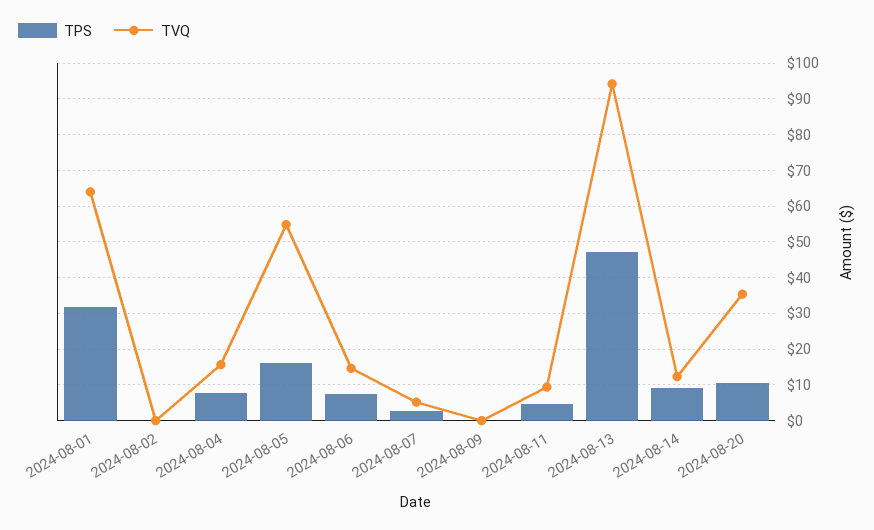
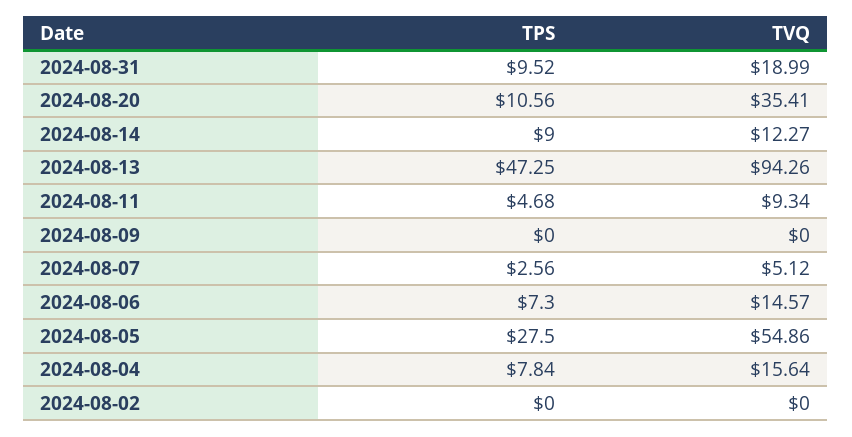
TPS, 2024-08-01: 32 -> none
TVQ, 2024-08-01: 64 -> none
TPS, 2024-08-05: 16 -> 27.5
TPS, 2024-08-31: none -> 9.52
TVQ, 2024-08-31: none -> 18.99

